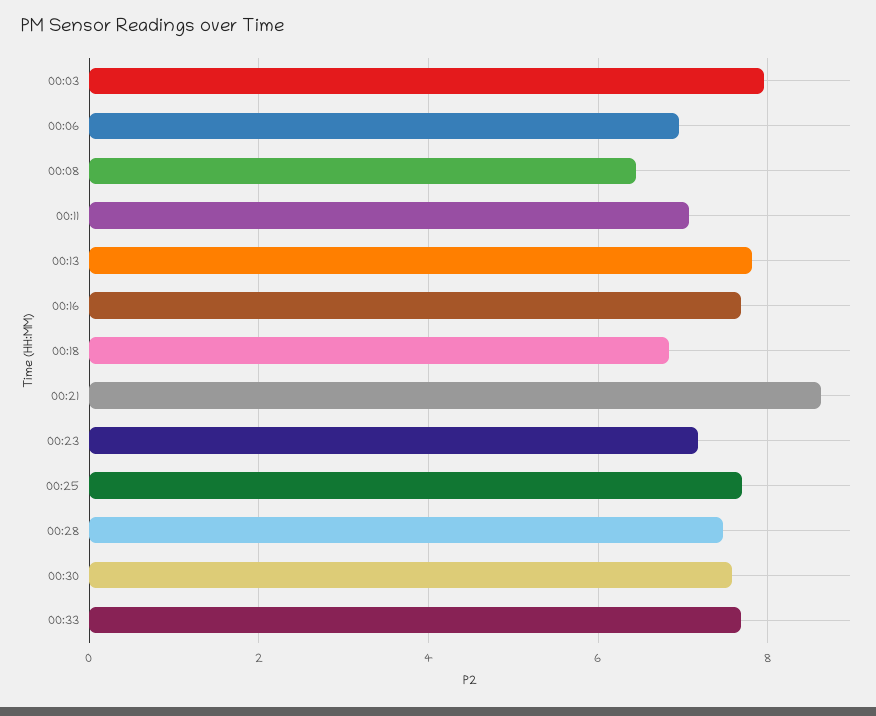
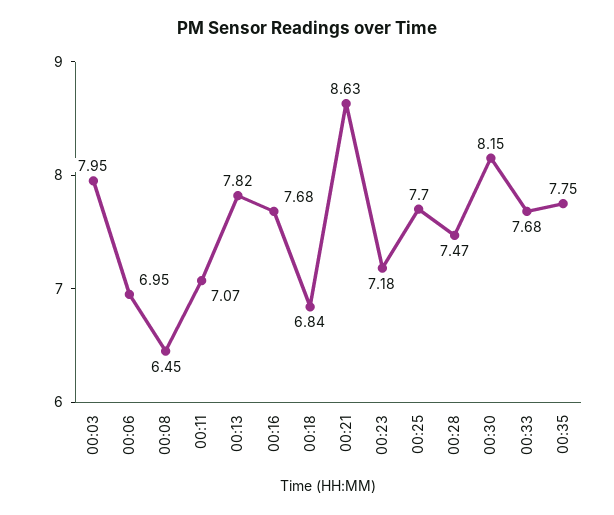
00:30: 7.6 -> 8.15
00:35: none -> 7.75

